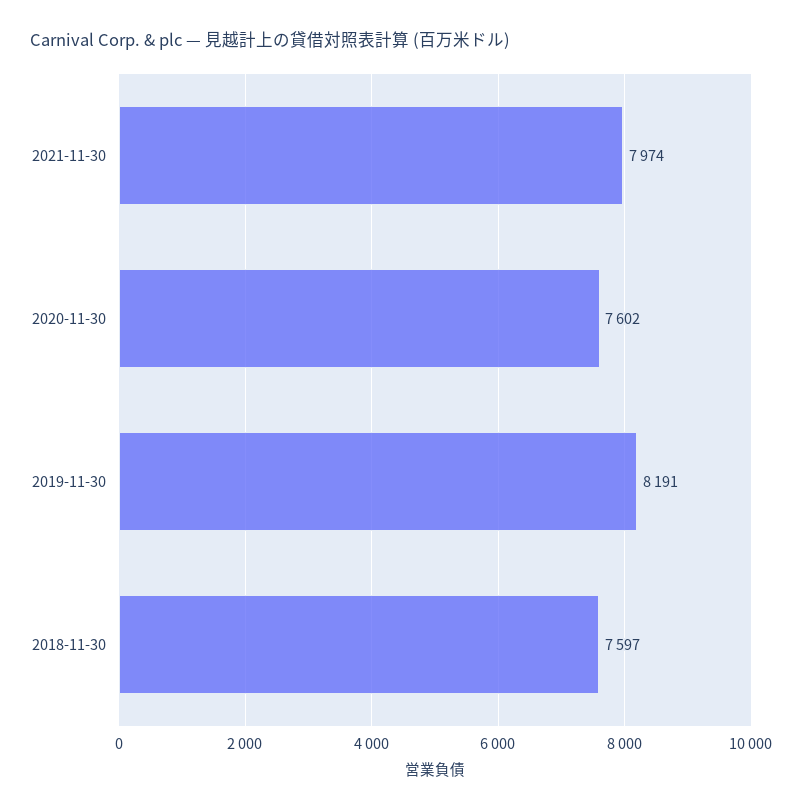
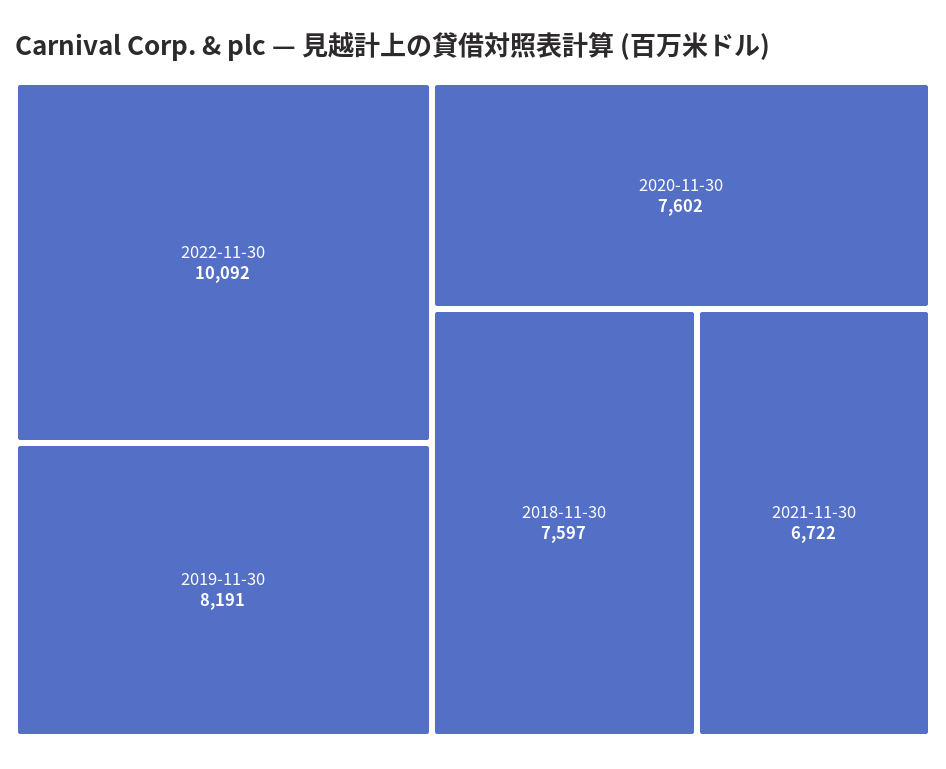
2021-11-30: 7974 -> 6722
2022-11-30: none -> 10092

